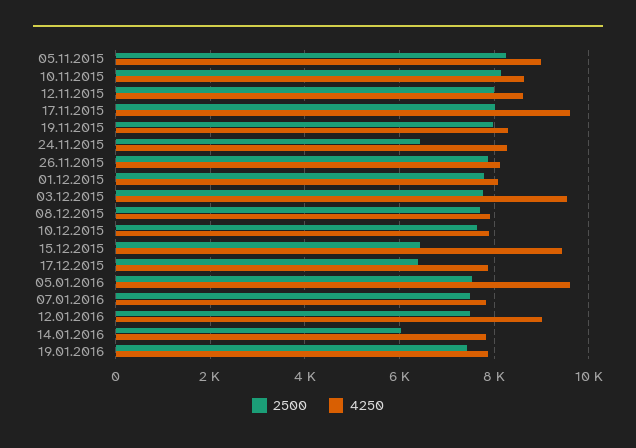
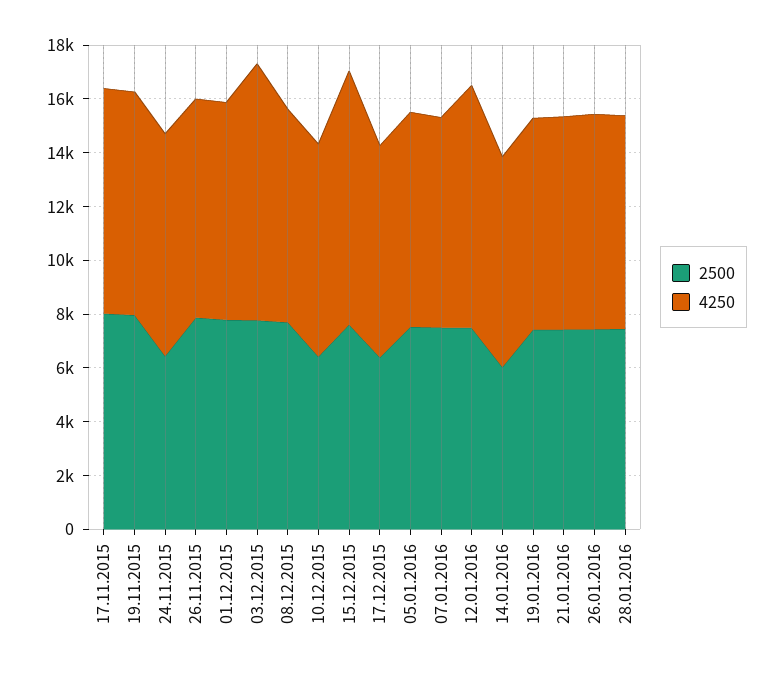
2500, 05.11.2015: 8200 -> none
4250, 05.11.2015: 9000 -> none
2500, 10.11.2015: 8200 -> none
4250, 10.11.2015: 8600 -> none
2500, 12.11.2015: 8000 -> none
4250, 12.11.2015: 8600 -> none
4250, 17.11.2015: 9600 -> 8500
2500, 10.12.2015: 7600 -> 6500
2500, 15.12.2015: 6400 -> 7500
4250, 05.01.2016: 9600 -> 8000
2500, 21.01.2016: none -> 7500
4250, 21.01.2016: none -> 8000
2500, 26.01.2016: none -> 7500
4250, 26.01.2016: none -> 8000
2500, 28.01.2016: none -> 7500
4250, 28.01.2016: none -> 8000

